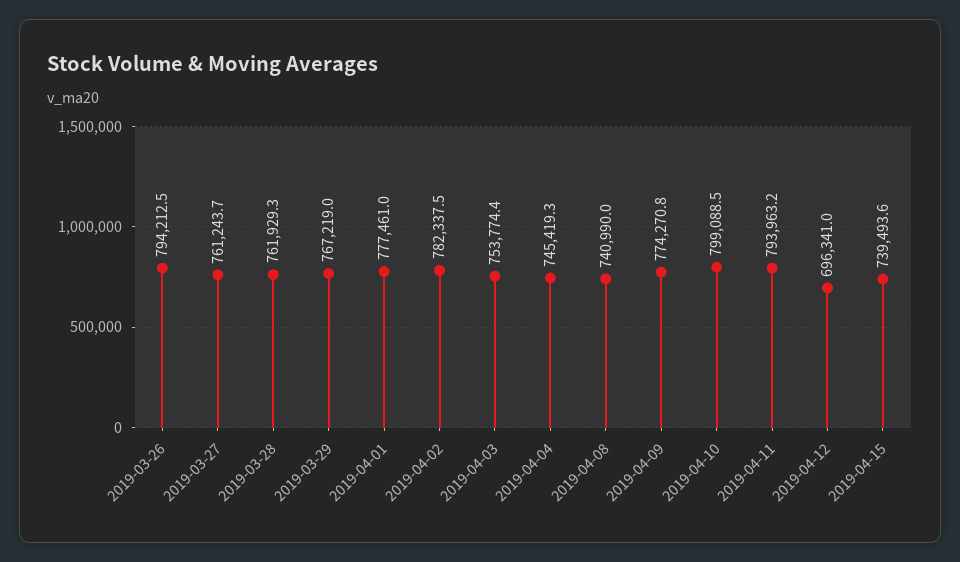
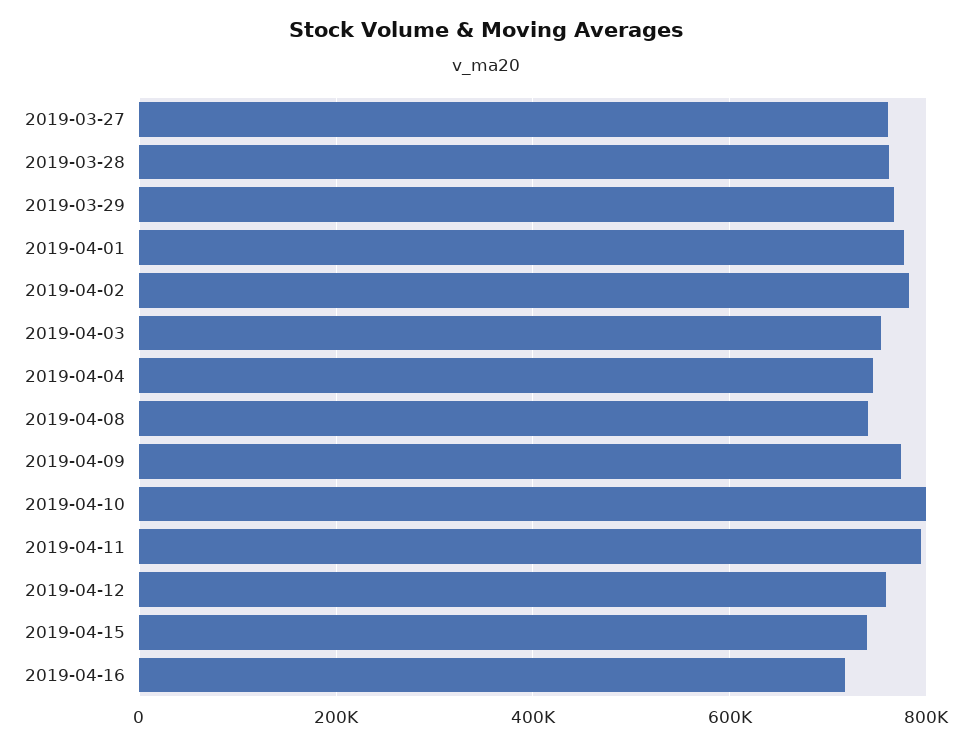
2019-03-26: 794212.5 -> none
2019-04-12: 696341 -> 760000
2019-04-16: none -> 720000

